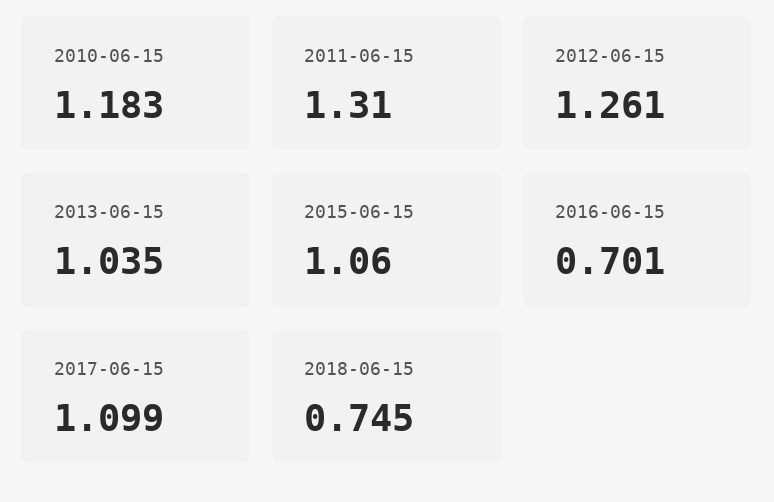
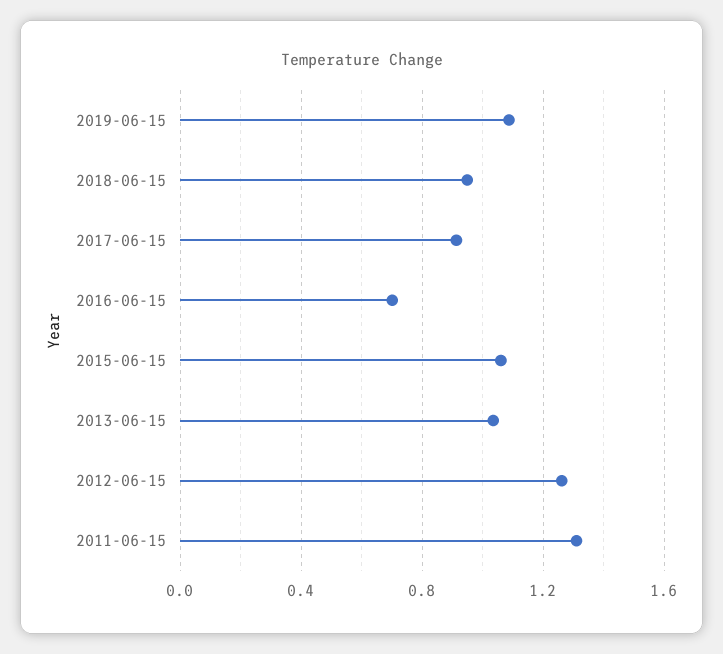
2010-06-15: 1.183 -> none
2017-06-15: 1.099 -> 0.9
2018-06-15: 0.745 -> 0.95
2019-06-15: none -> 1.1

